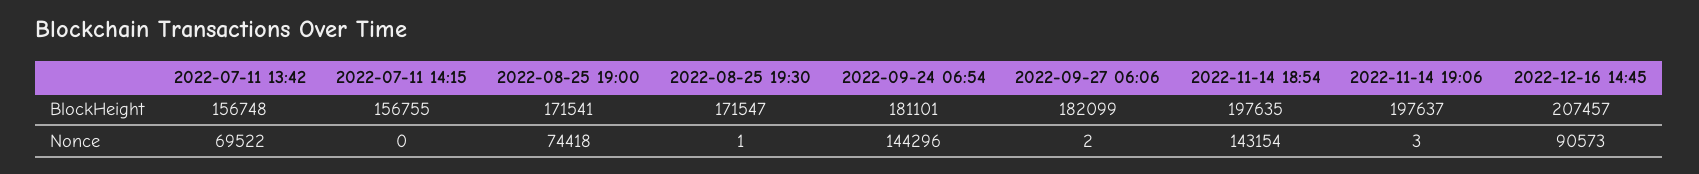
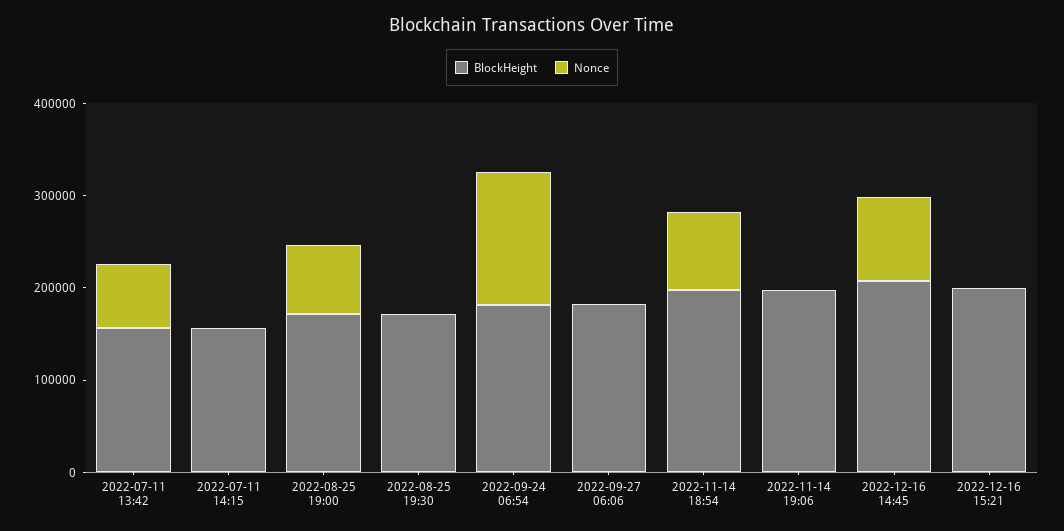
Nonce, 2022-11-14 18:54: 143154 -> 80000
BlockHeight, 2022-12-16 15:21: none -> 200000
Nonce, 2022-12-16 15:21: none -> 0

